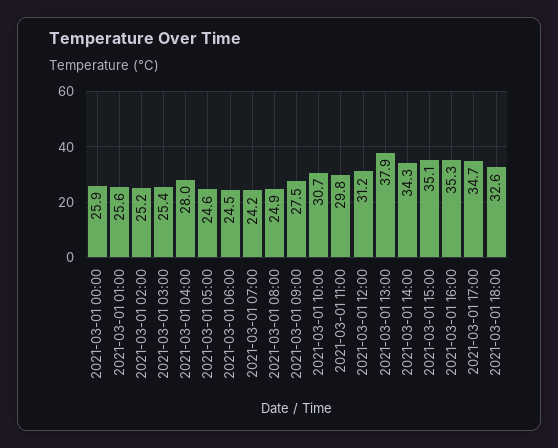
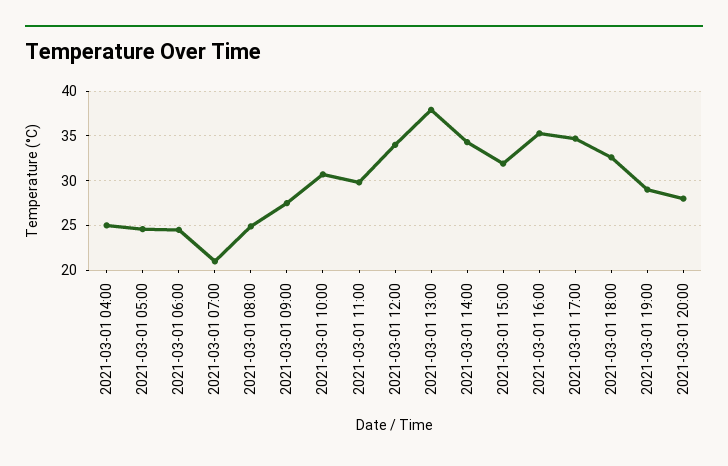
2021-03-01 00:00: 25.9 -> none
2021-03-01 01:00: 25.6 -> none
2021-03-01 02:00: 25.2 -> none
2021-03-01 03:00: 25.4 -> none
2021-03-01 04:00: 28 -> 25
2021-03-01 07:00: 24.2 -> 21
2021-03-01 12:00: 31.2 -> 34
2021-03-01 15:00: 35.1 -> 32
2021-03-01 19:00: none -> 29
2021-03-01 20:00: none -> 28

